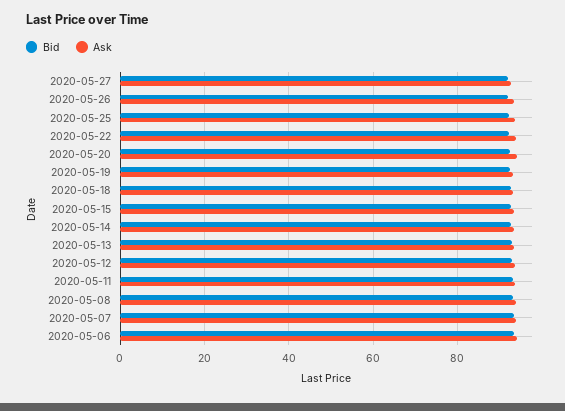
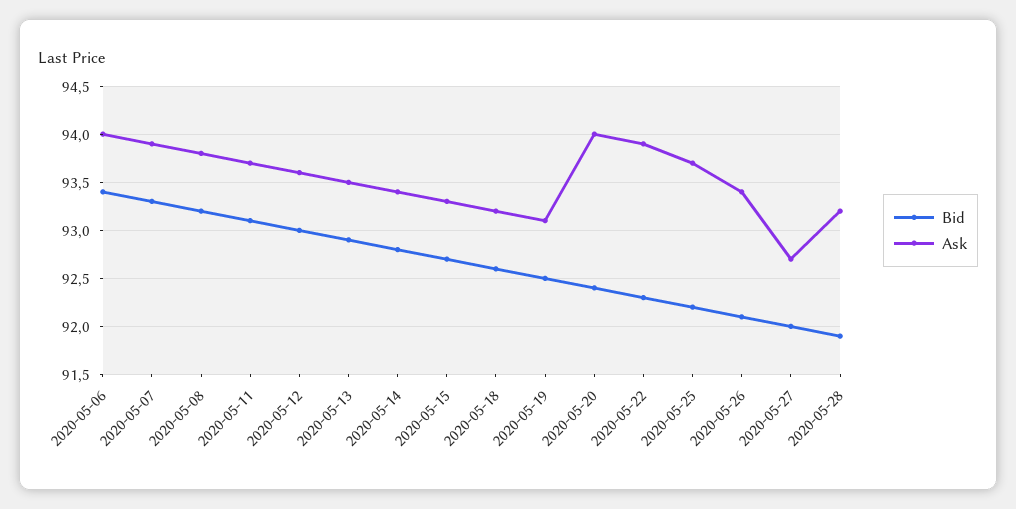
Bid, 2020-05-28: none -> 91.9
Ask, 2020-05-28: none -> 93.2

